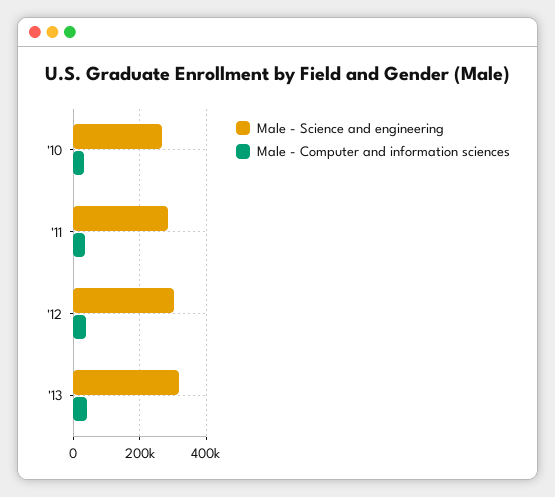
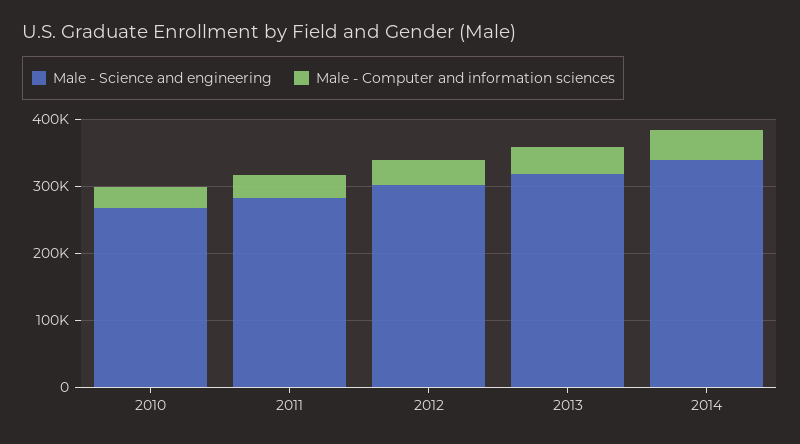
Male - Science and engineering, 2014: none -> 340000
Male - Computer and information sciences, 2014: none -> 40000

